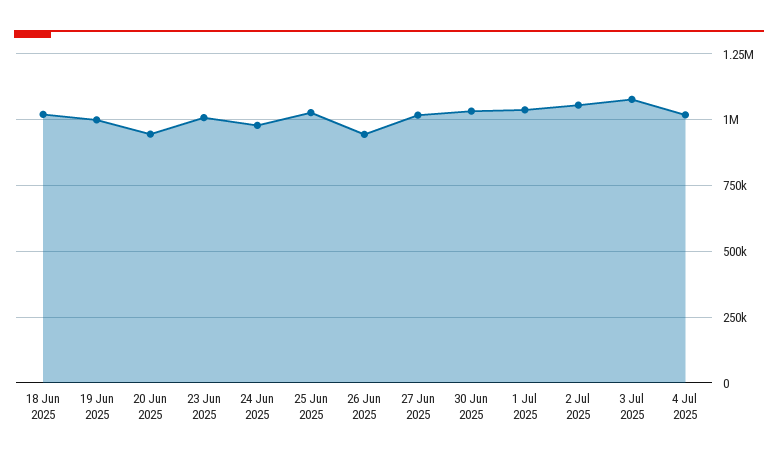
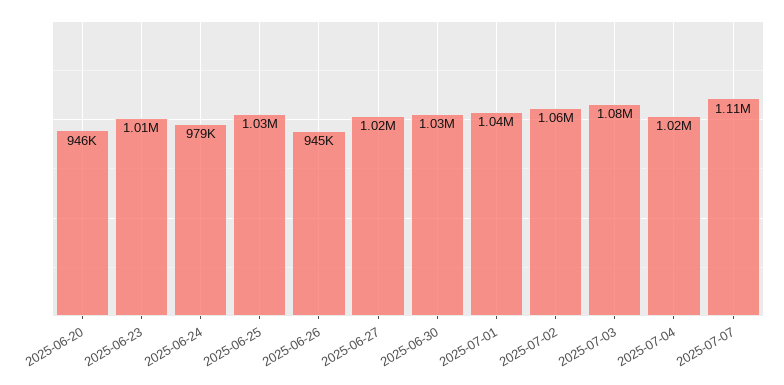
18 Jun 2025: 1025000 -> none
19 Jun 2025: 1000000 -> none
2025-07-07: none -> 1110000

